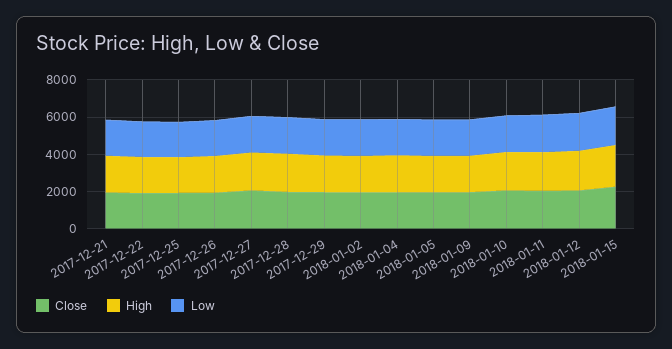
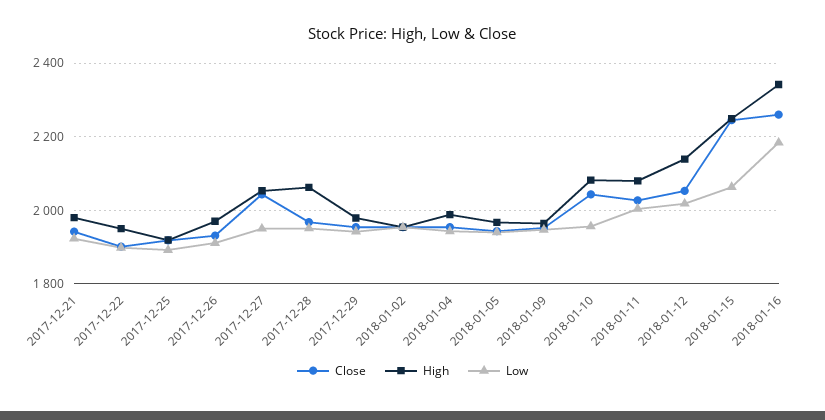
Close, 2018-01-16: none -> 2260
High, 2018-01-16: none -> 2340
Low, 2018-01-16: none -> 2180

